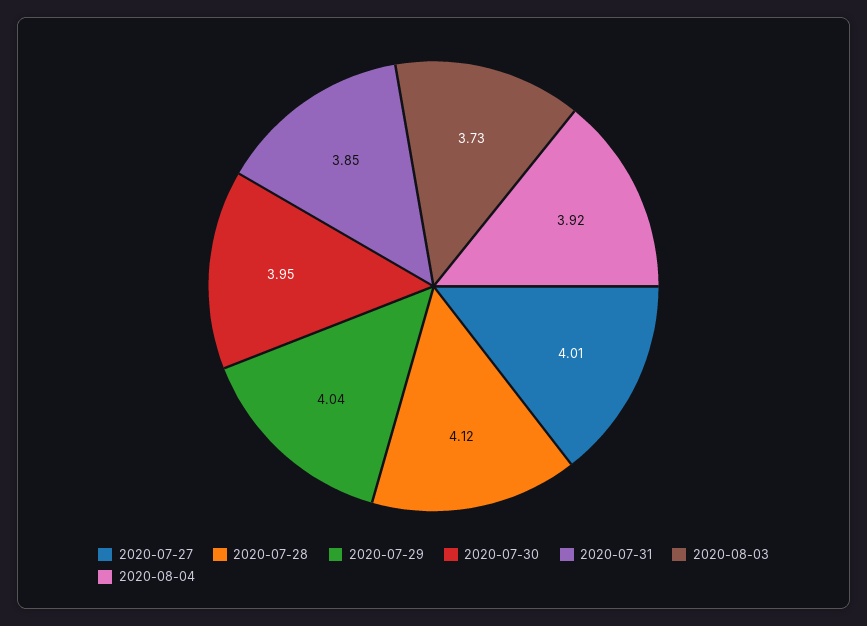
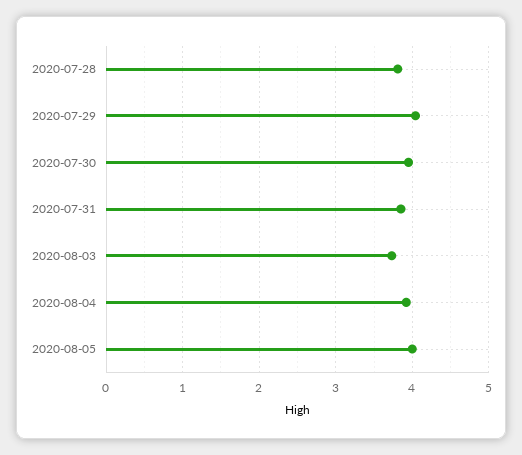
2020-07-27: 4.01 -> none
2020-07-28: 4.12 -> 3.8
2020-08-05: none -> 4

